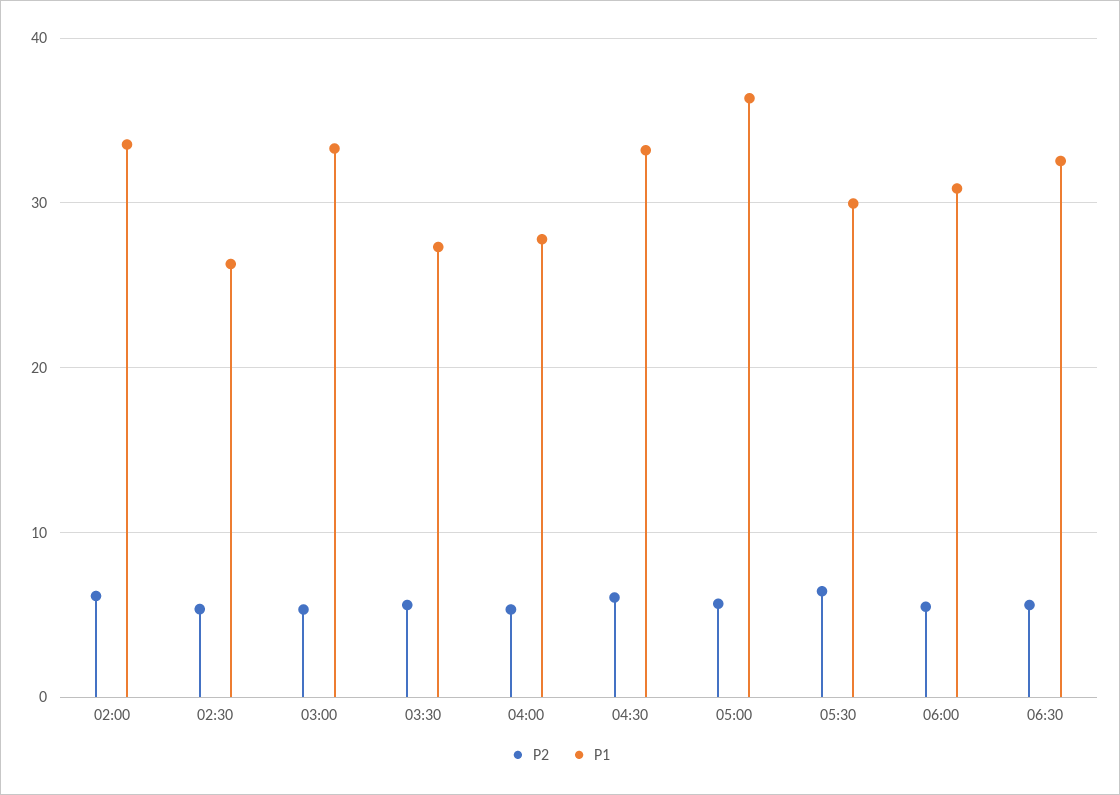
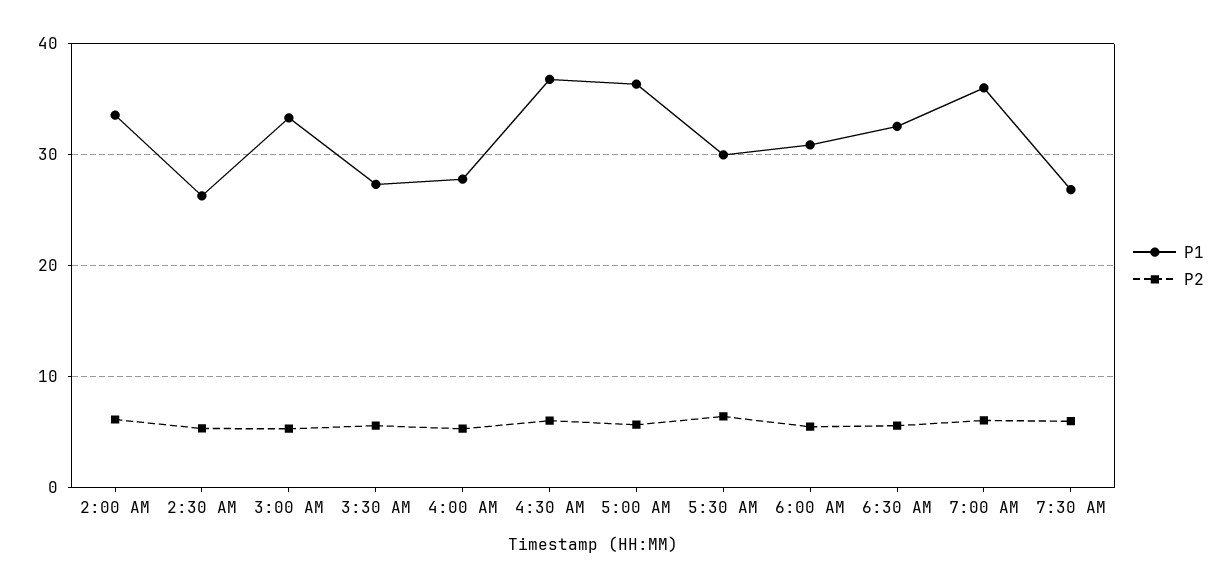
P1, 04:30: 33 -> 37
P1, 7:00 AM: none -> 36
P2, 7:00 AM: none -> 6
P1, 7:30 AM: none -> 27
P2, 7:30 AM: none -> 6

